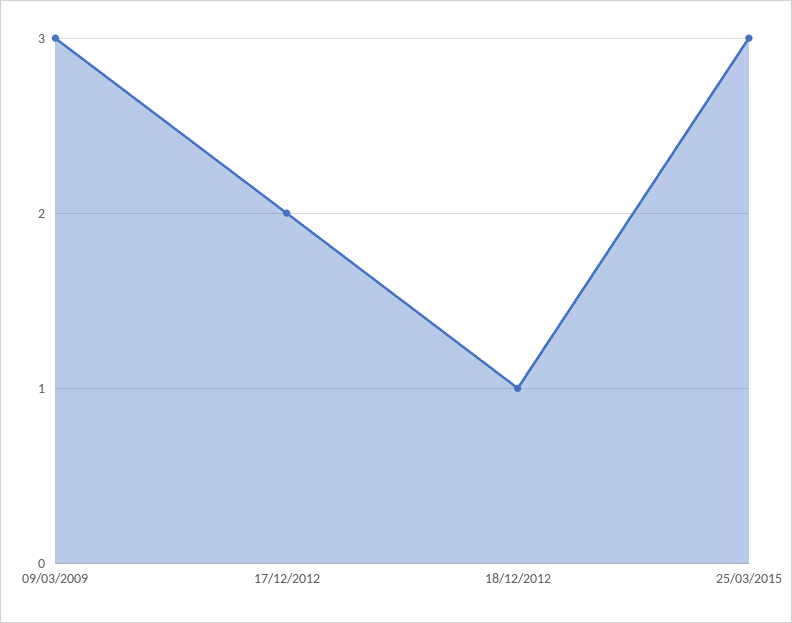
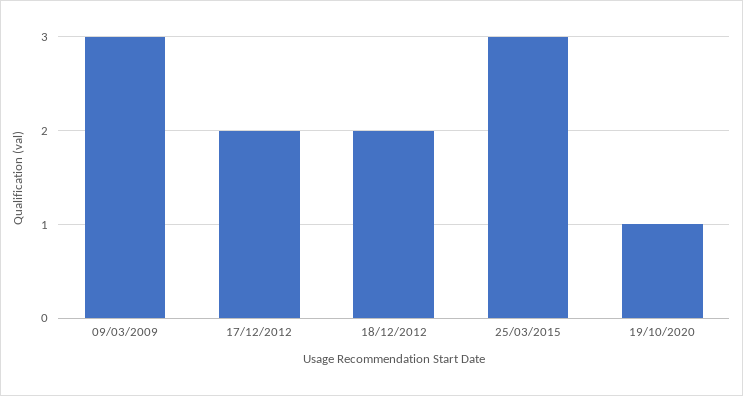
18/12/2012: 1 -> 2
19/10/2020: none -> 1

